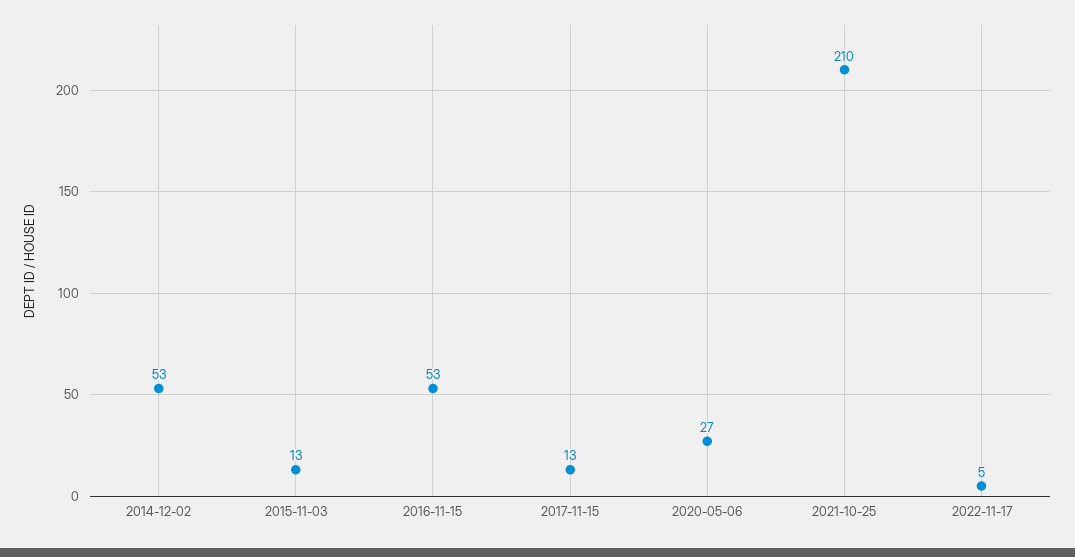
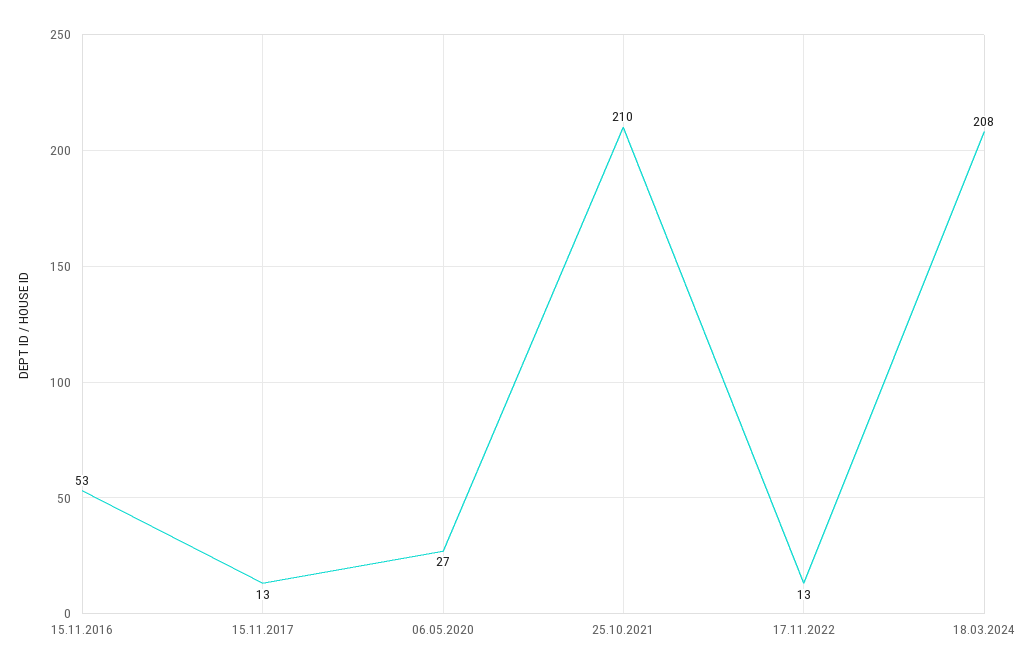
2014-12-02: 53 -> none
2015-11-03: 13 -> none
2022-11-17: 5 -> 13
18.03.2024: none -> 208

